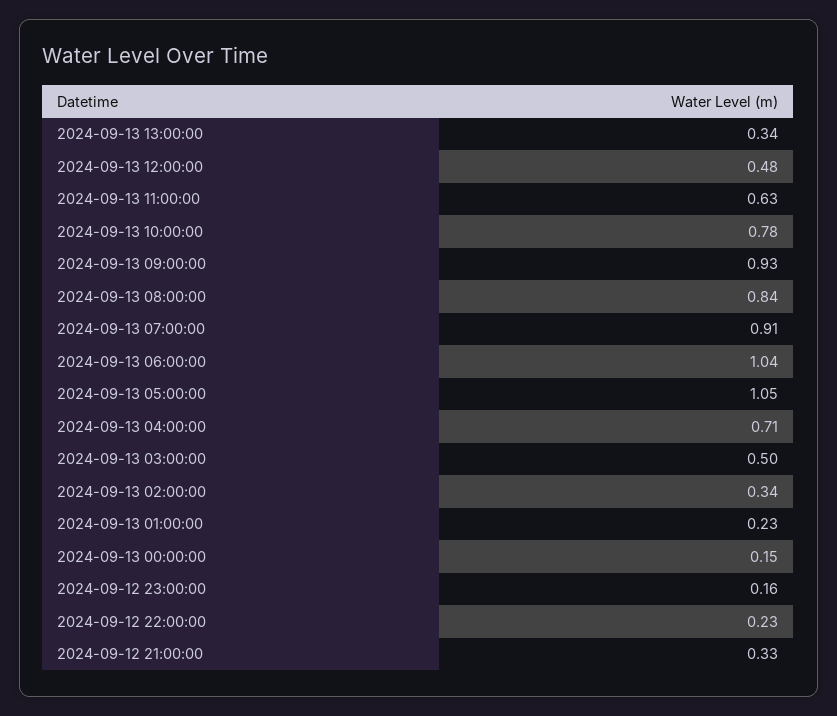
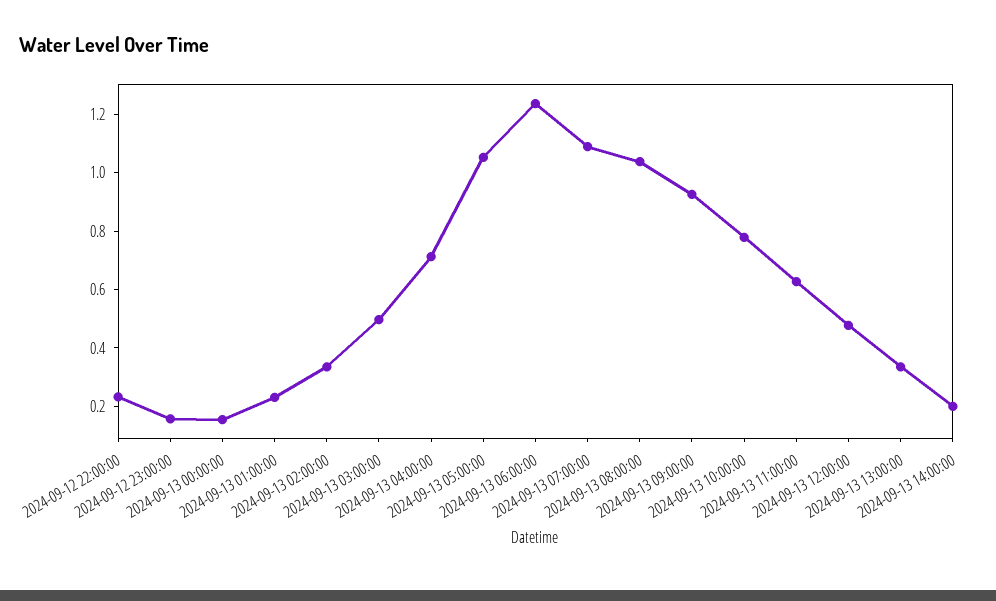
2024-09-13 08:00:00: 0.84 -> 1.05
2024-09-13 07:00:00: 0.91 -> 1.1
2024-09-13 06:00:00: 1.04 -> 1.25
2024-09-12 21:00:00: 0.33 -> none
2024-09-13 14:00:00: none -> 0.2

